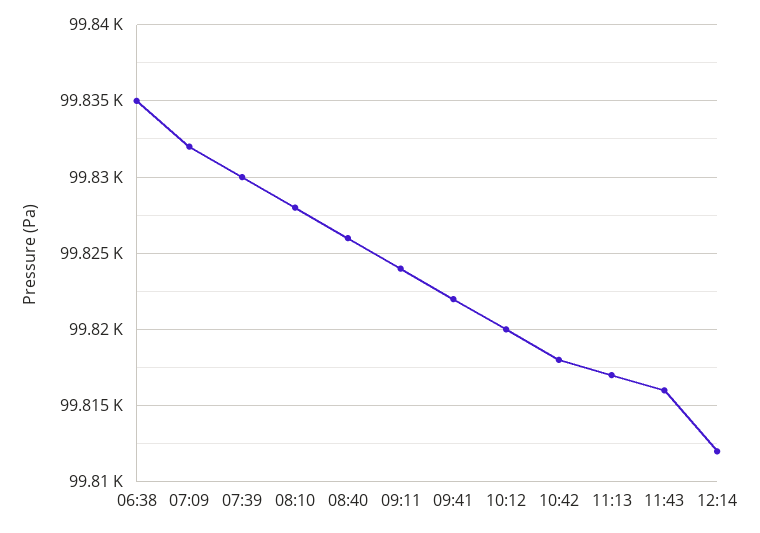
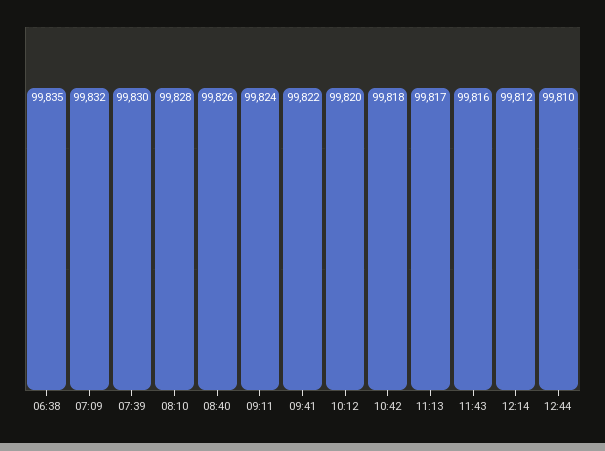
12:44: none -> 99810

